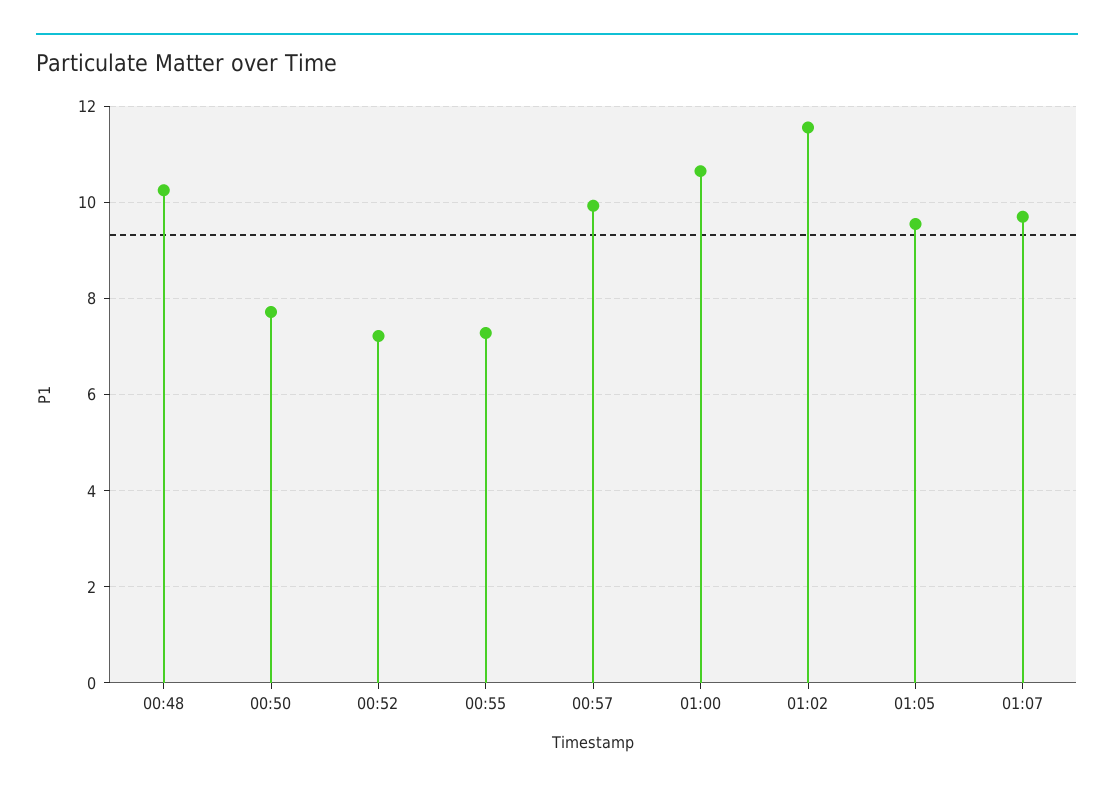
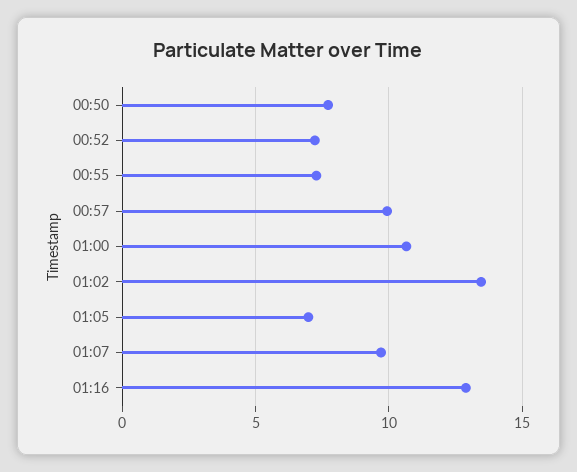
00:48: 10.2 -> none
01:02: 11.6 -> 13.5
01:05: 9.6 -> 7
01:16: none -> 13

